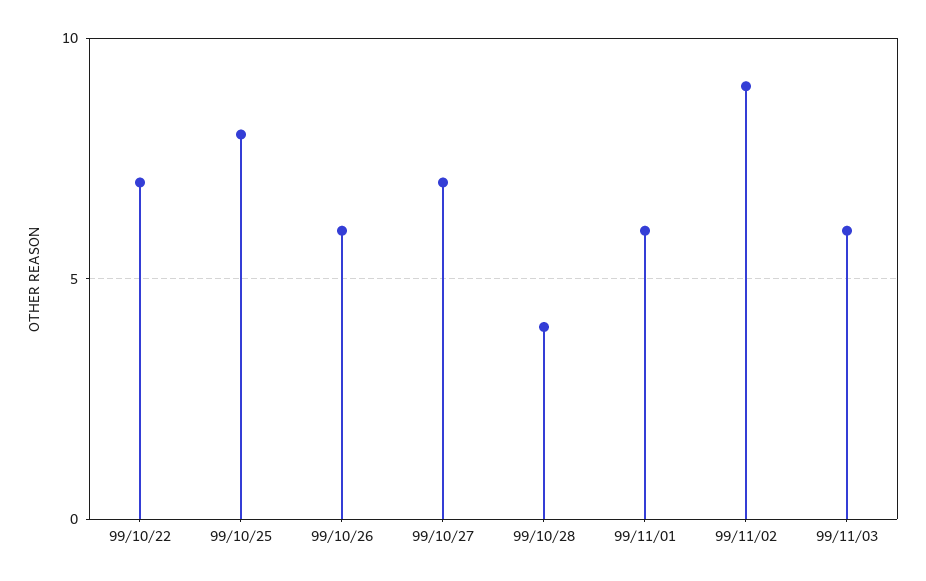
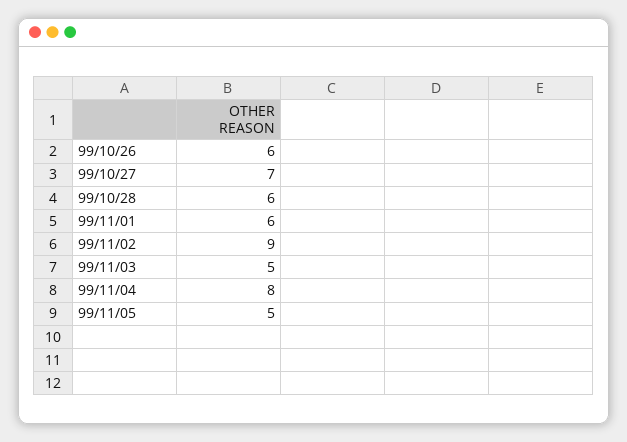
99/10/22: 7 -> none
99/10/25: 8 -> none
99/10/28: 4 -> 6
99/11/03: 6 -> 5
99/11/04: none -> 8
99/11/05: none -> 5

